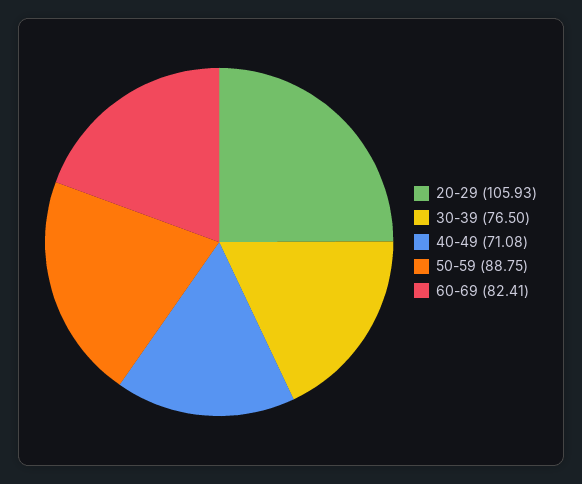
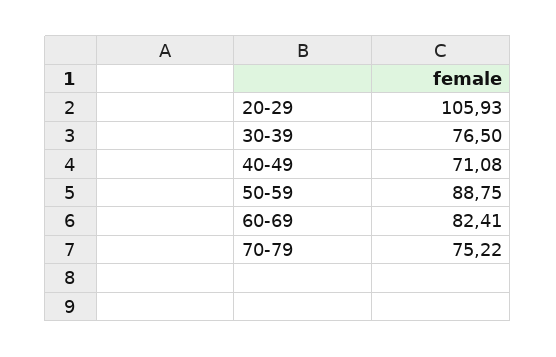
70-79: none -> 75.22

